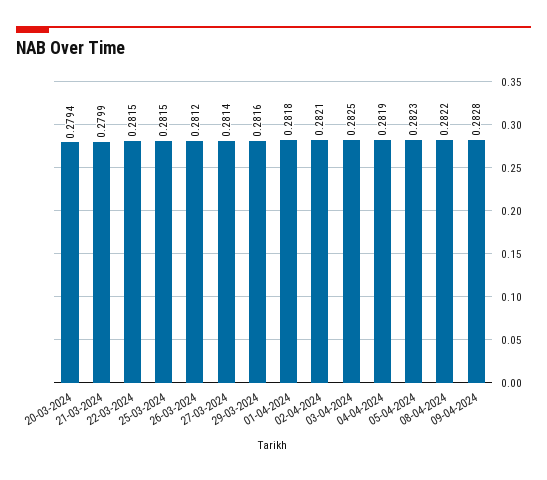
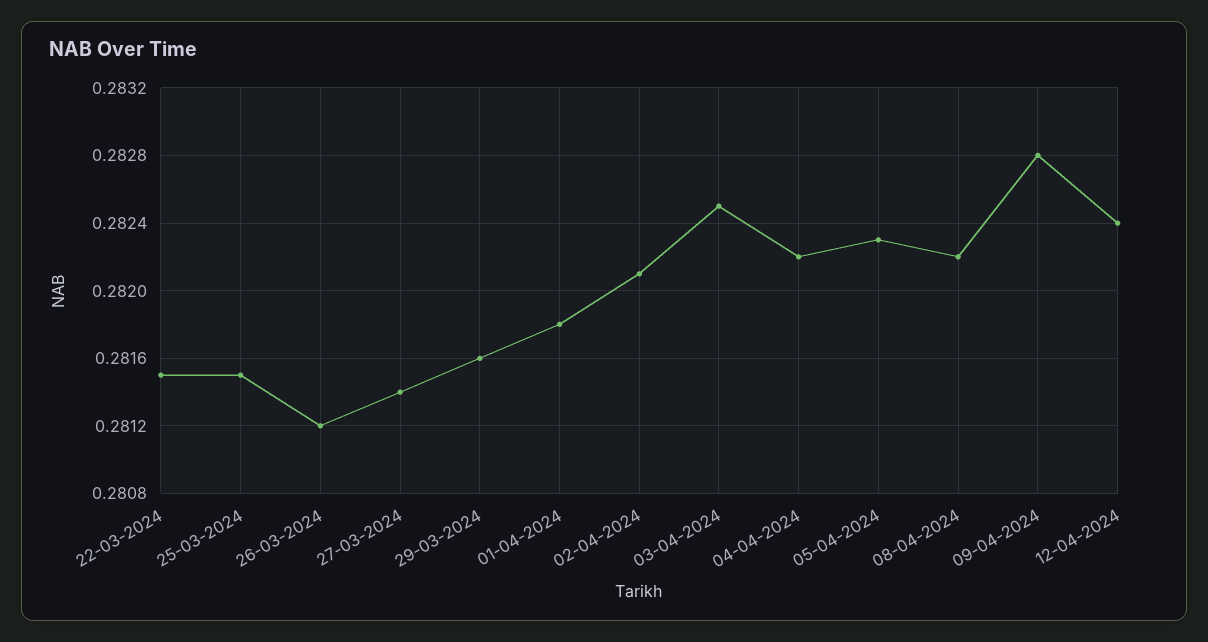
20-03-2024: 0.2794 -> none
21-03-2024: 0.2799 -> none
04-04-2024: 0.2819 -> 0.2822
12-04-2024: none -> 0.2824

